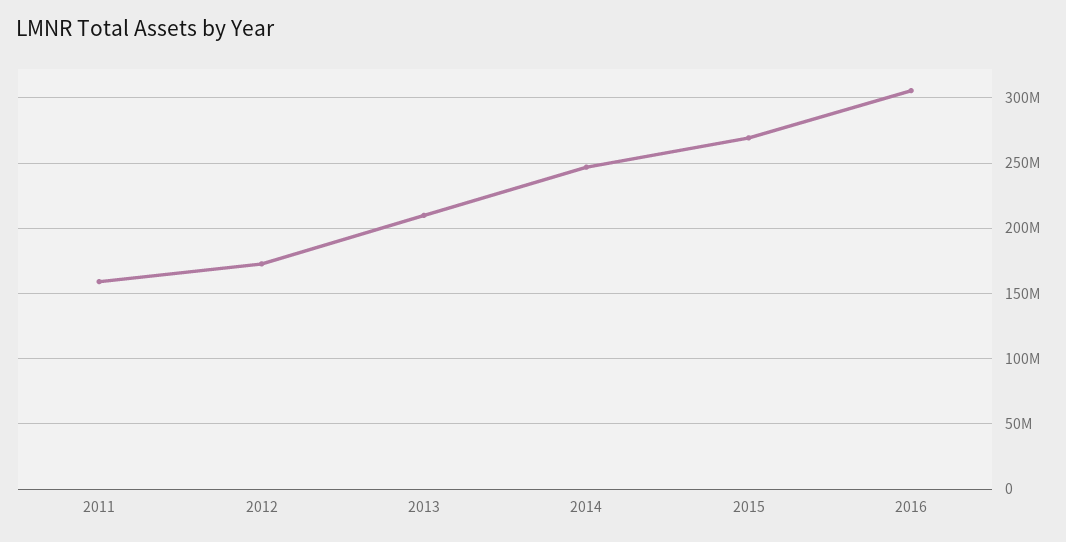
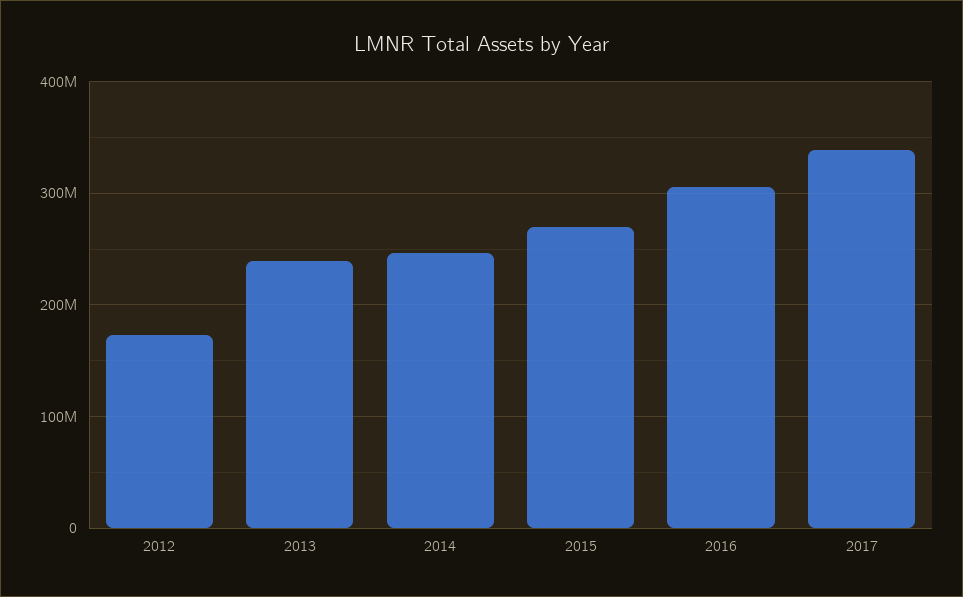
2011: 160000000 -> none
2013: 210000000 -> 240000000
2017: none -> 340000000

